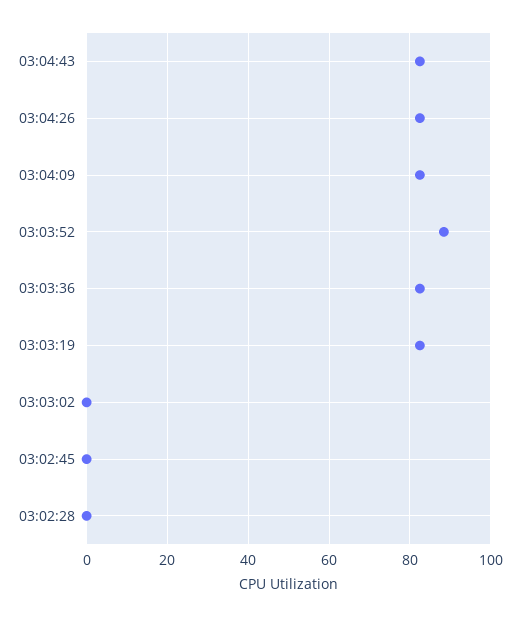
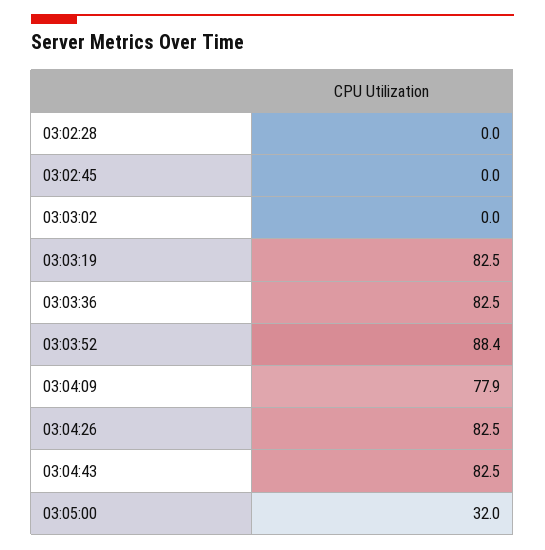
03:04:09: 82 -> 77.9
03:05:00: none -> 32

